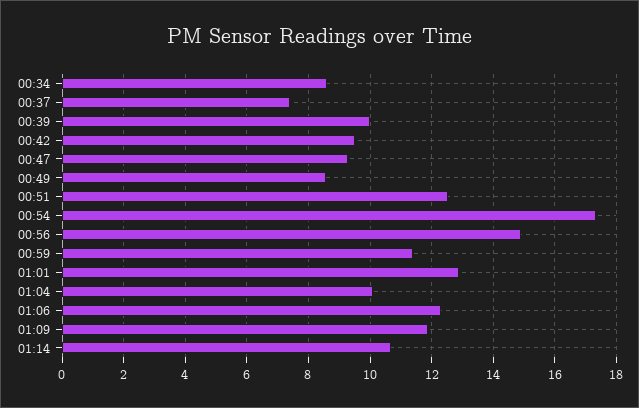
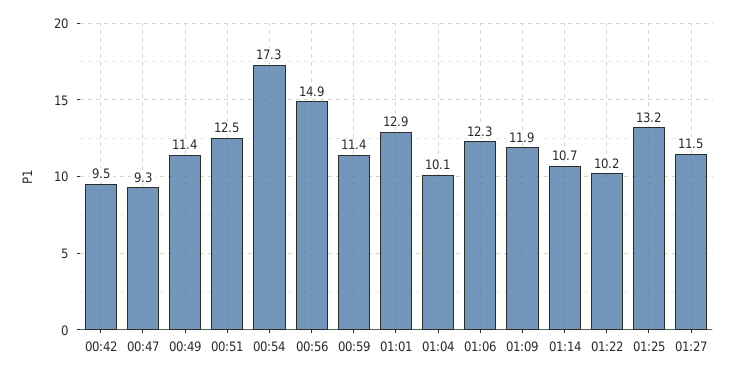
00:34: 8.6 -> none
00:37: 7.4 -> none
00:39: 10 -> none
00:49: 8.6 -> 11.4
01:22: none -> 10.2
01:25: none -> 13.2
01:27: none -> 11.5

